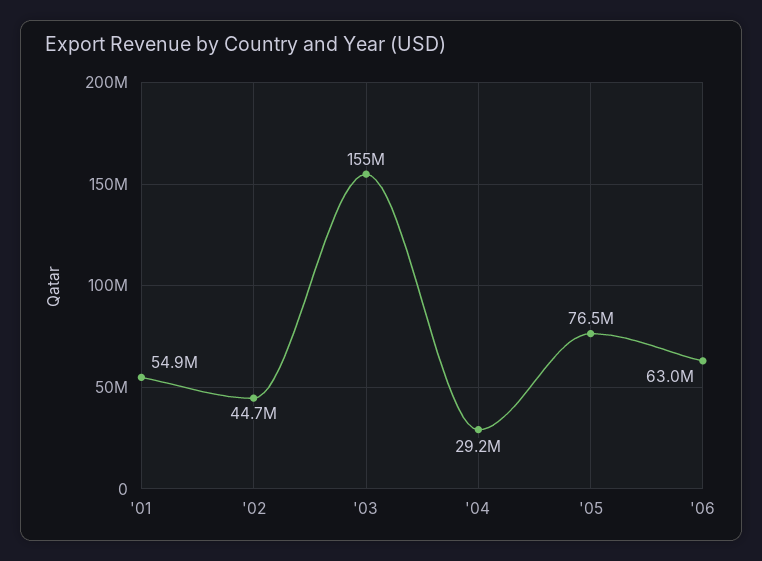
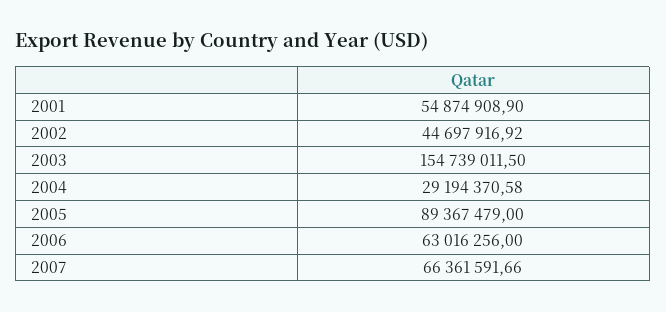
'05: 76500000 -> 89367479
2007: none -> 66361591.66

